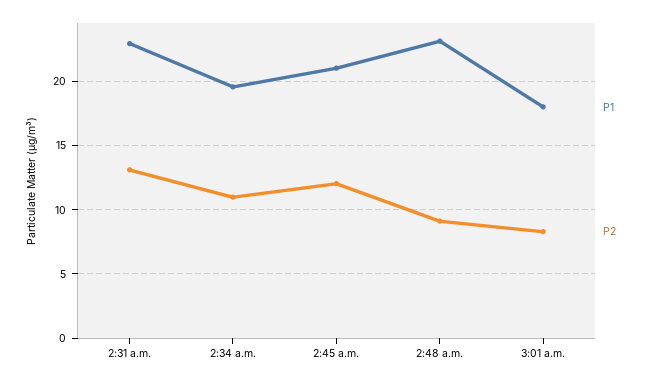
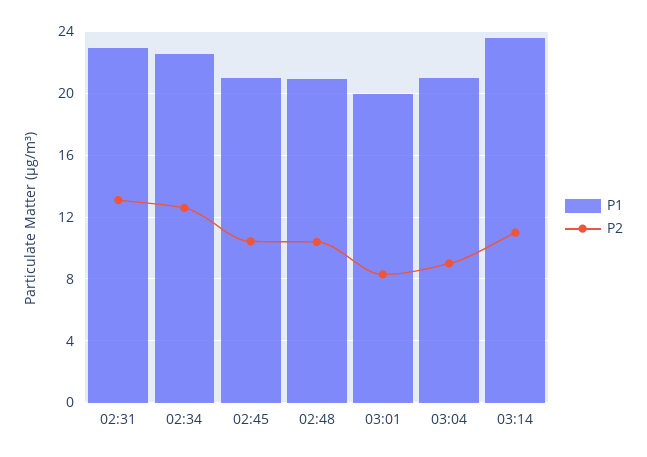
P1, 2:34 a.m.: 19.5 -> 22.5
P2, 2:34 a.m.: 11 -> 12.5
P2, 2:45 a.m.: 12 -> 10.5
P1, 2:48 a.m.: 23 -> 21
P2, 2:48 a.m.: 9 -> 10.5
P1, 3:01 a.m.: 18 -> 20
P1, 03:04: none -> 21
P2, 03:04: none -> 9
P1, 03:14: none -> 23.5
P2, 03:14: none -> 11

